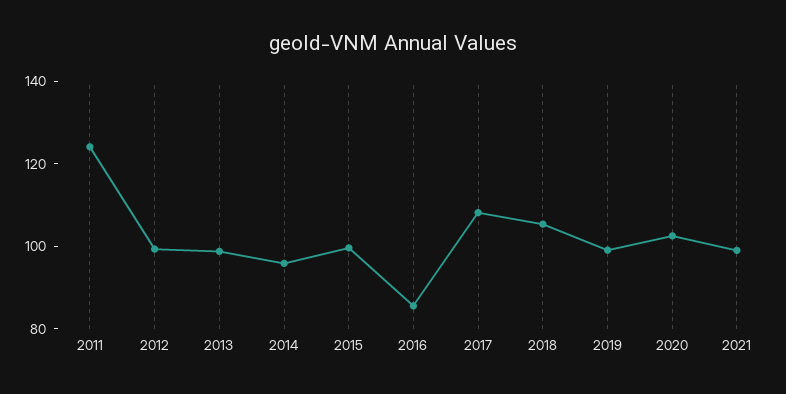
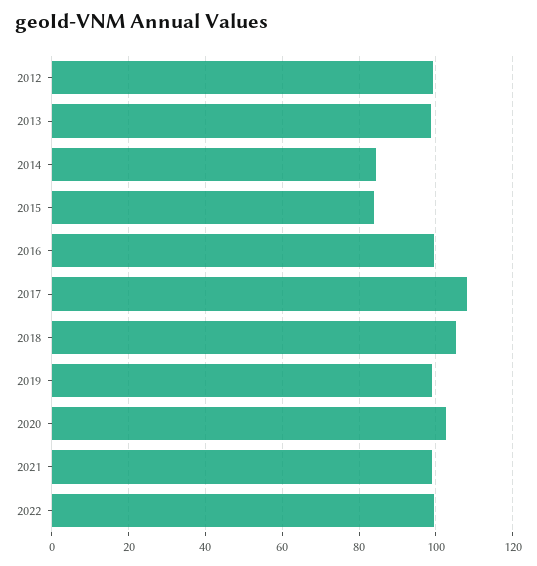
2011: 125 -> none
2014: 95 -> 84
2015: 100 -> 84
2016: 85 -> 100
2022: none -> 100

